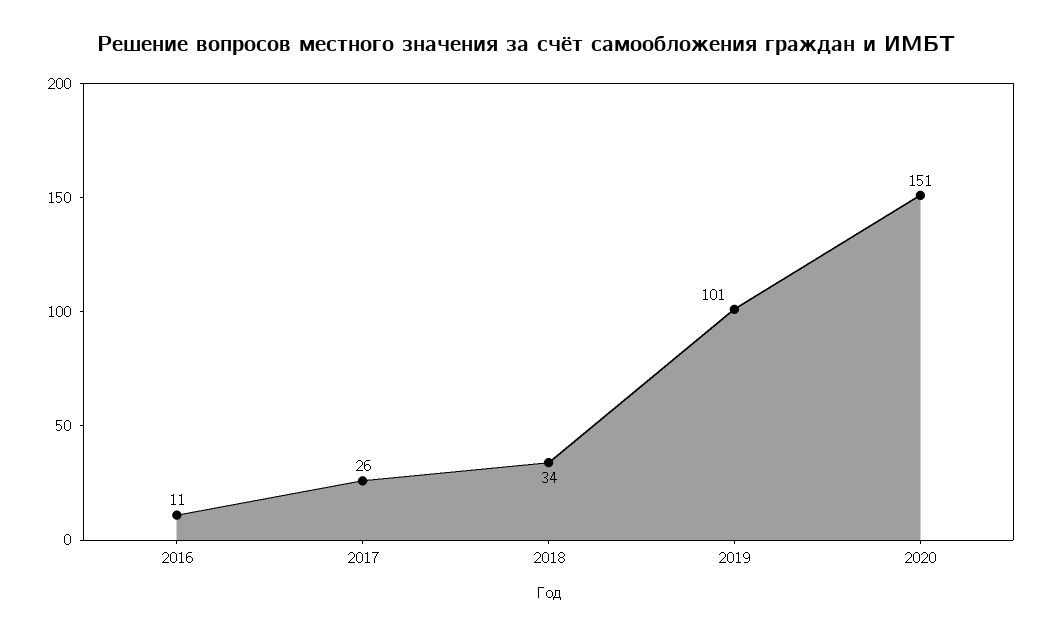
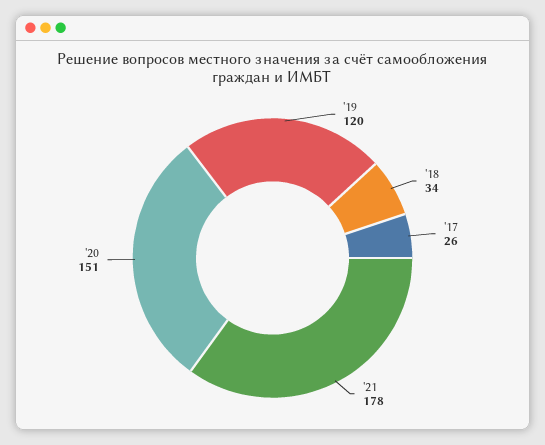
2016: 11 -> none
2019: 101 -> 120
'21: none -> 178

